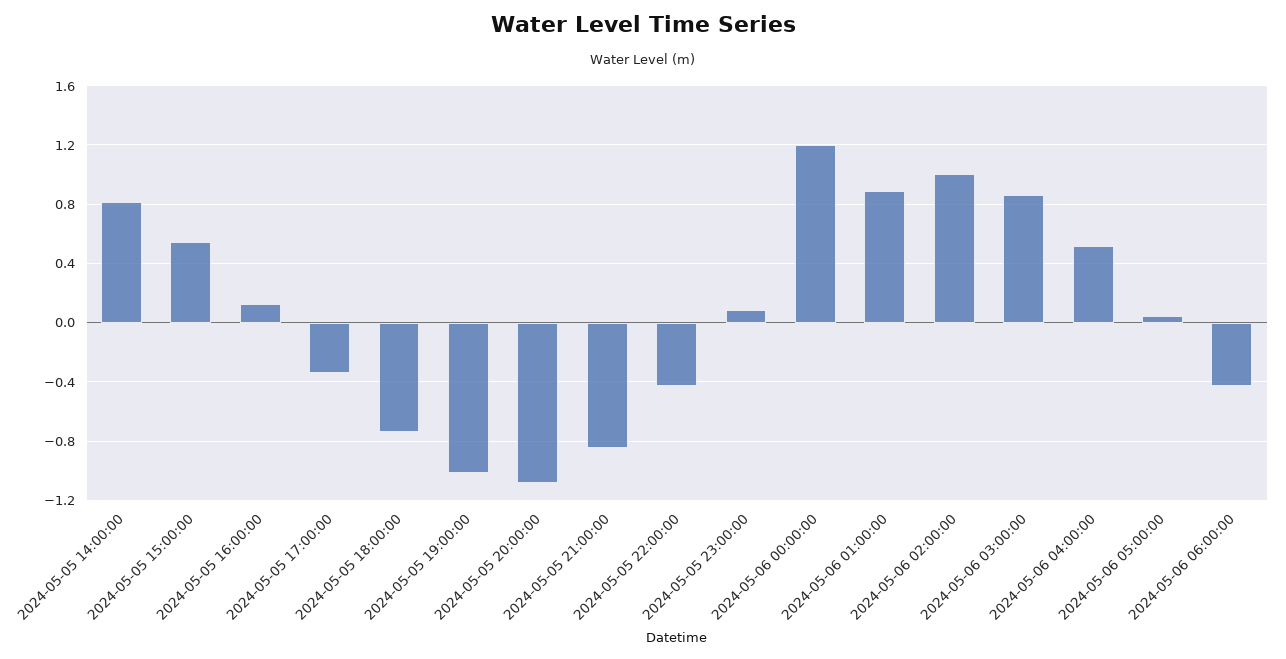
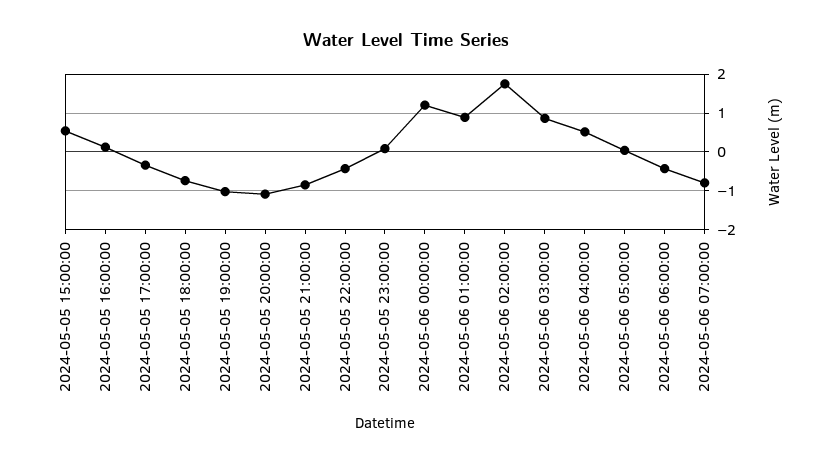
2024-05-05 14:00:00: 0.8 -> none
2024-05-06 02:00:00: 1 -> 1.8
2024-05-06 07:00:00: none -> -0.8

